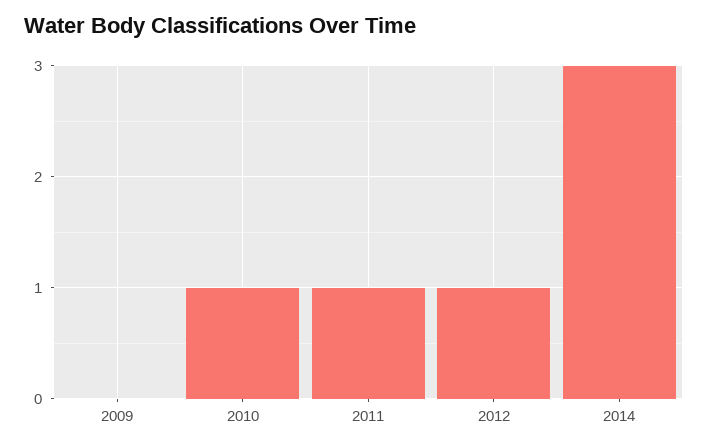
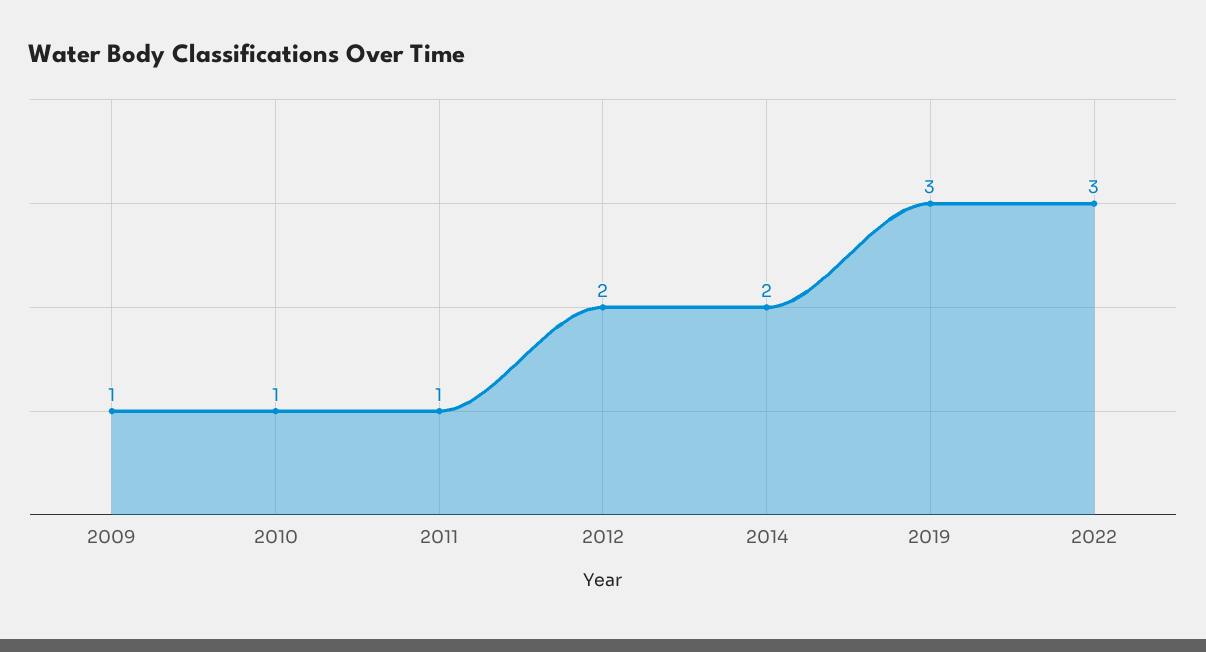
2009: 0 -> 1
2012: 1 -> 2
2014: 3 -> 2
2019: none -> 3
2022: none -> 3

